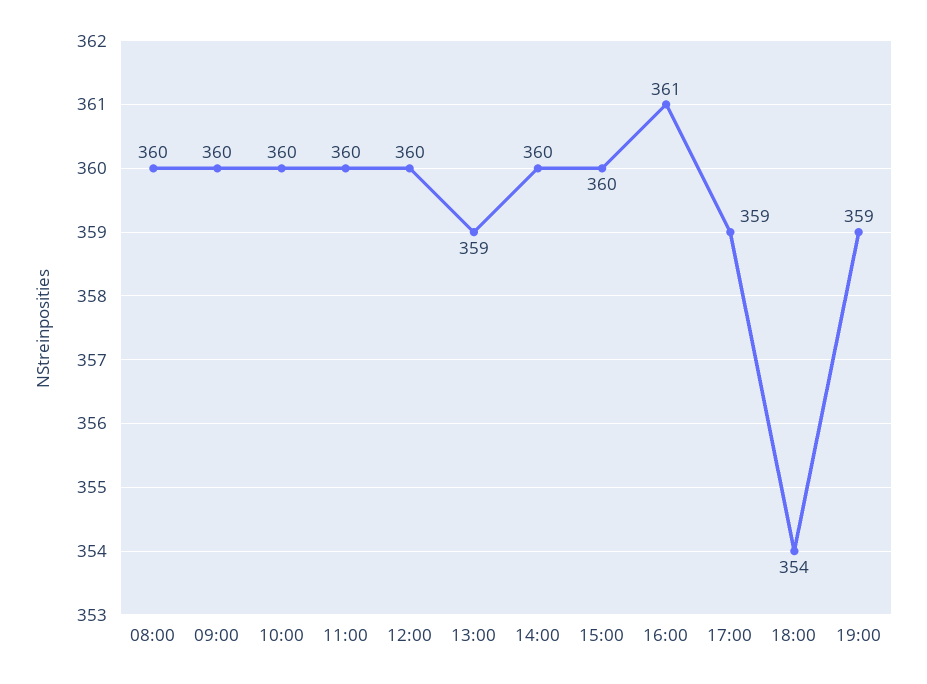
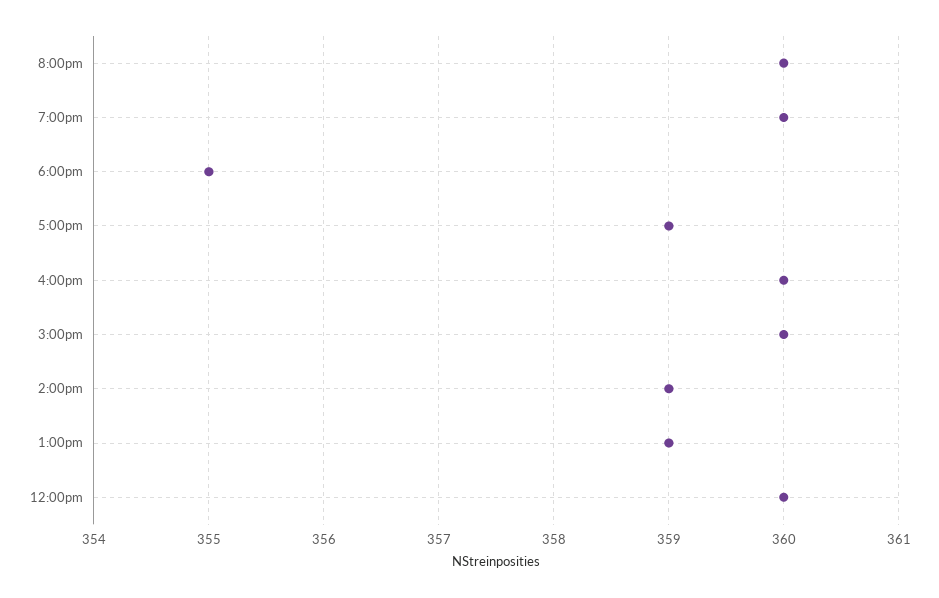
08:00: 360 -> none
09:00: 360 -> none
10:00: 360 -> none
11:00: 360 -> none
14:00: 360 -> 359
16:00: 361 -> 360
18:00: 354 -> 355
19:00: 359 -> 360
8:00pm: none -> 360

